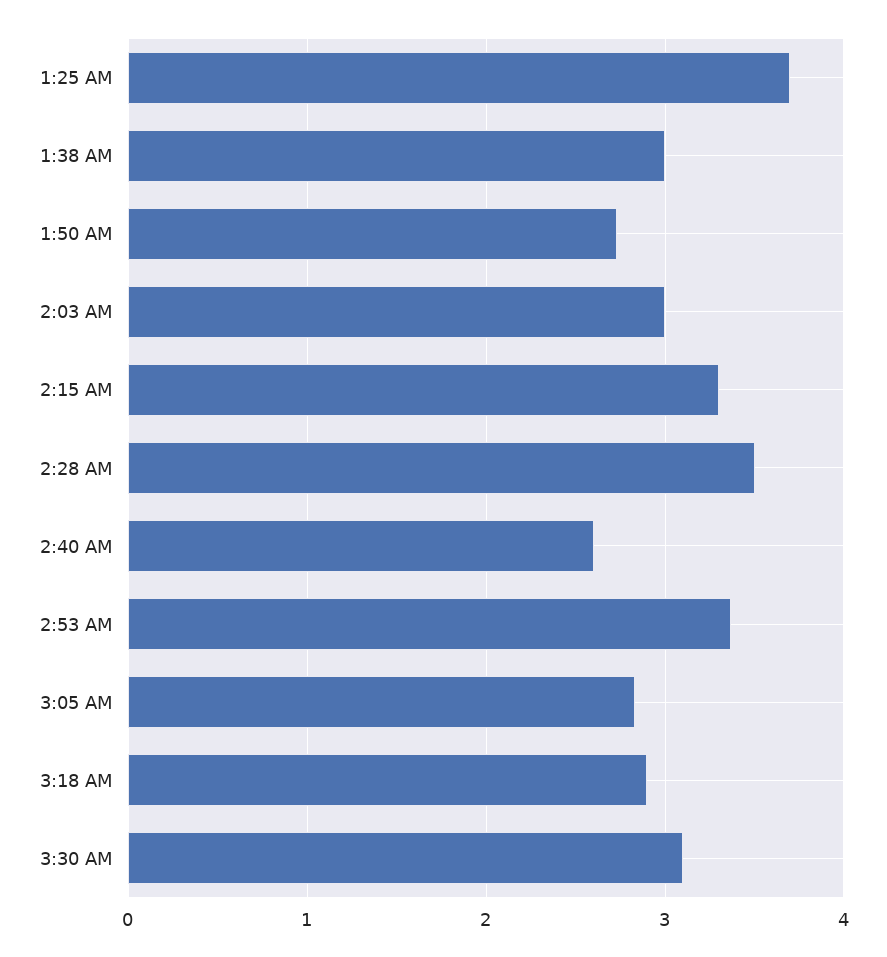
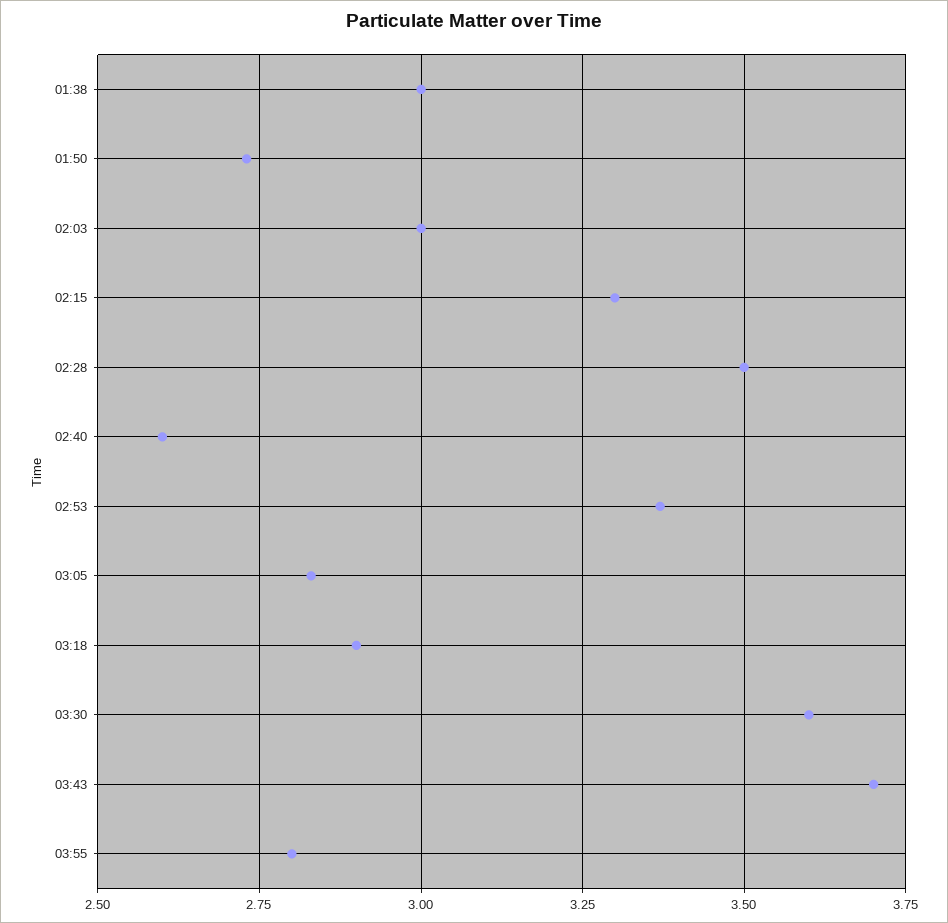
1:25 AM: 3.7 -> none
3:30 AM: 3.1 -> 3.6
03:43: none -> 3.7
03:55: none -> 2.8

